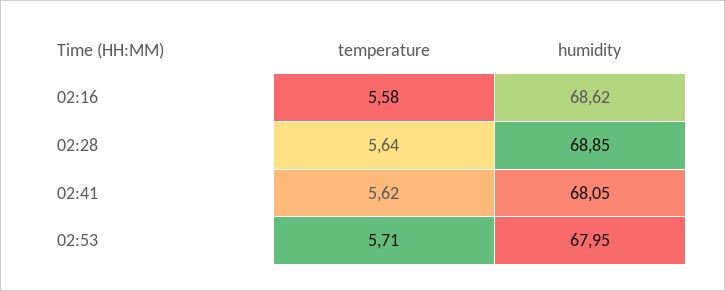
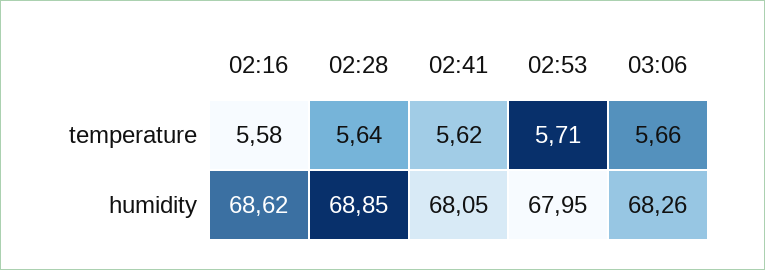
temperature, 03:06: none -> 5.66
humidity, 03:06: none -> 68.26

